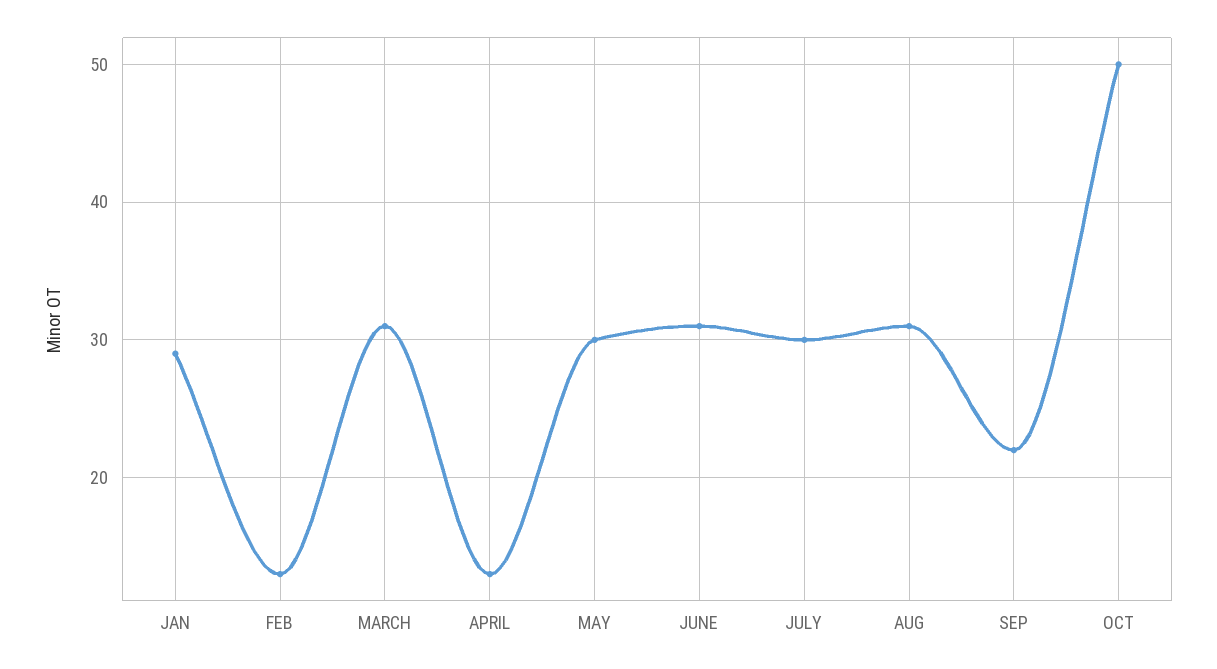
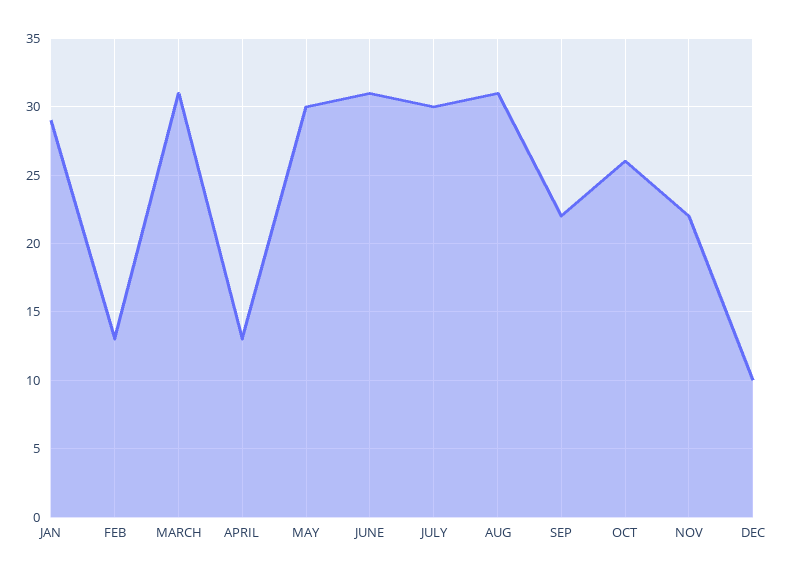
OCT: 50 -> 26
NOV: none -> 22
DEC: none -> 10

